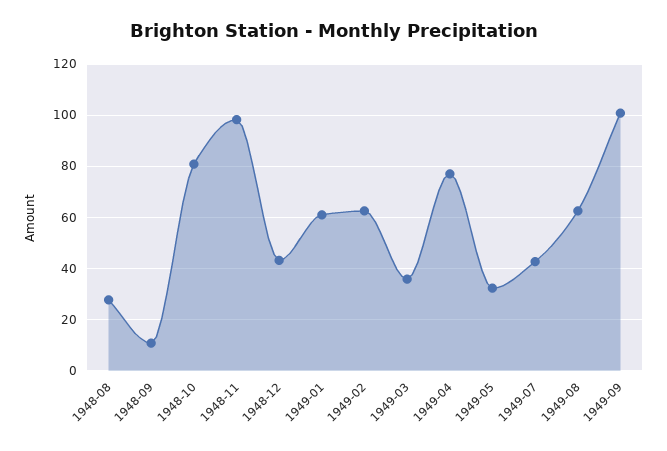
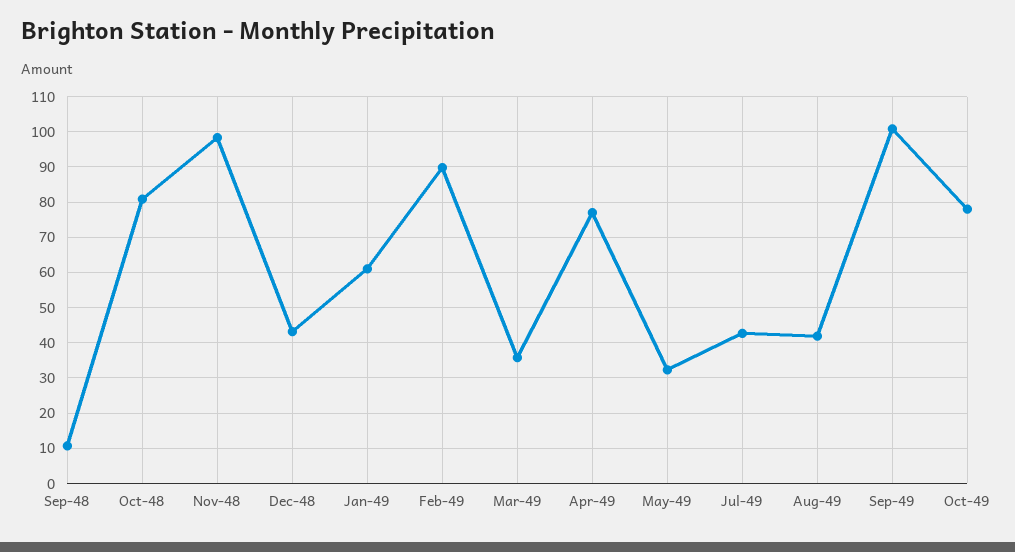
1948-08: 27.5 -> none
1949-02: 62.5 -> 90
1949-08: 62.5 -> 42
Oct-49: none -> 78

